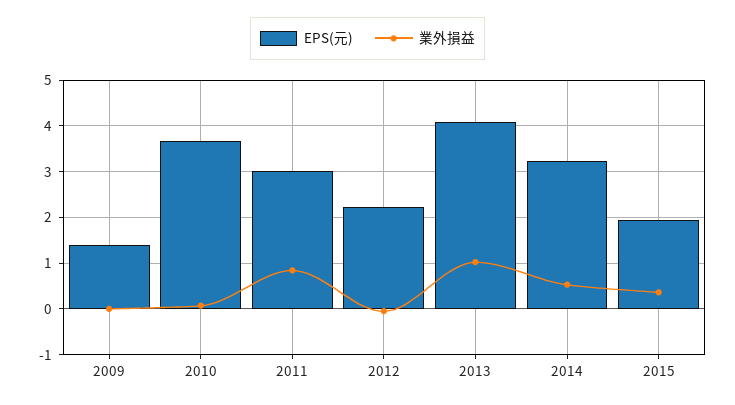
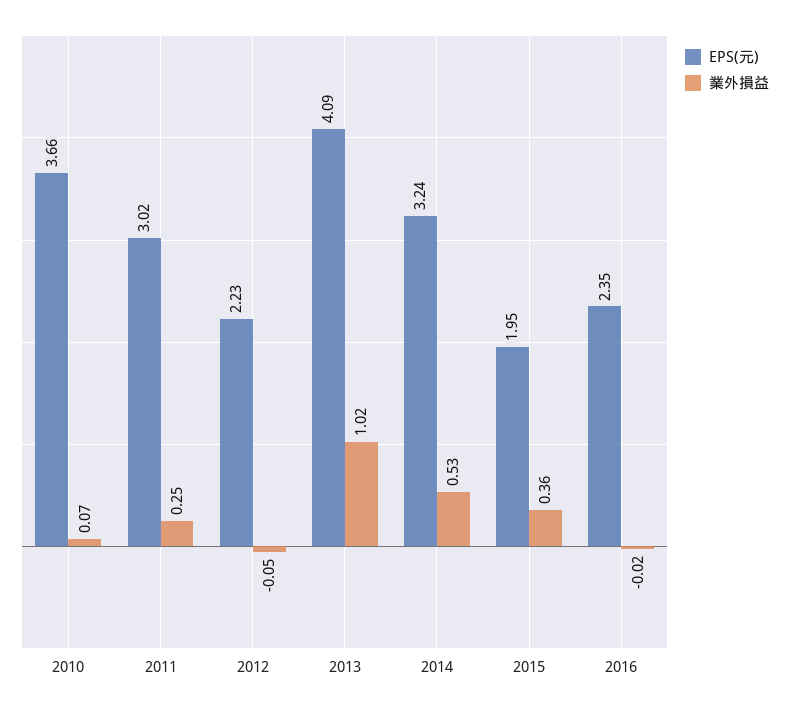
EPS(元), 2009: 1.4 -> none
業外損益, 2009: 0 -> none
業外損益, 2011: 0.8 -> 0.25
EPS(元), 2016: none -> 2.35
業外損益, 2016: none -> -0.02

